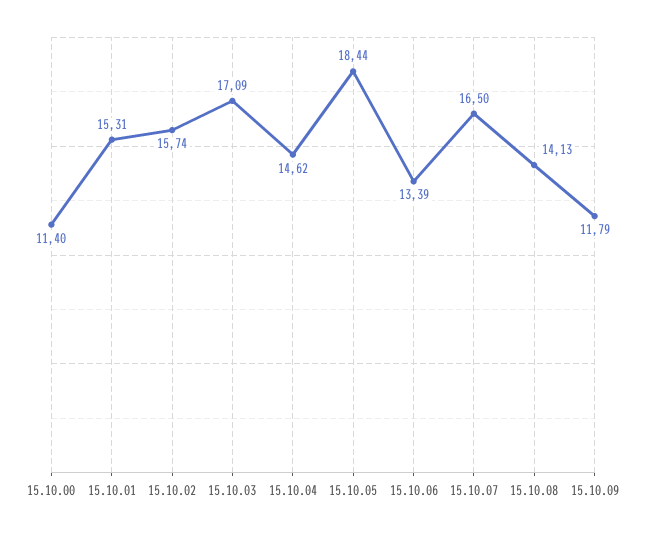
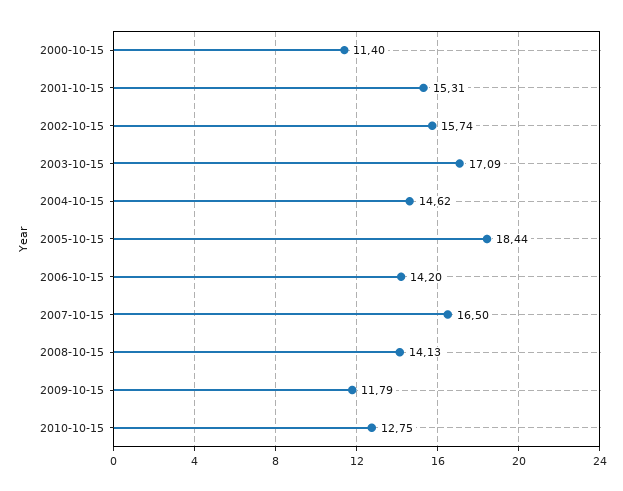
15.10.06: 13.39 -> 14.2
2010-10-15: none -> 12.75

